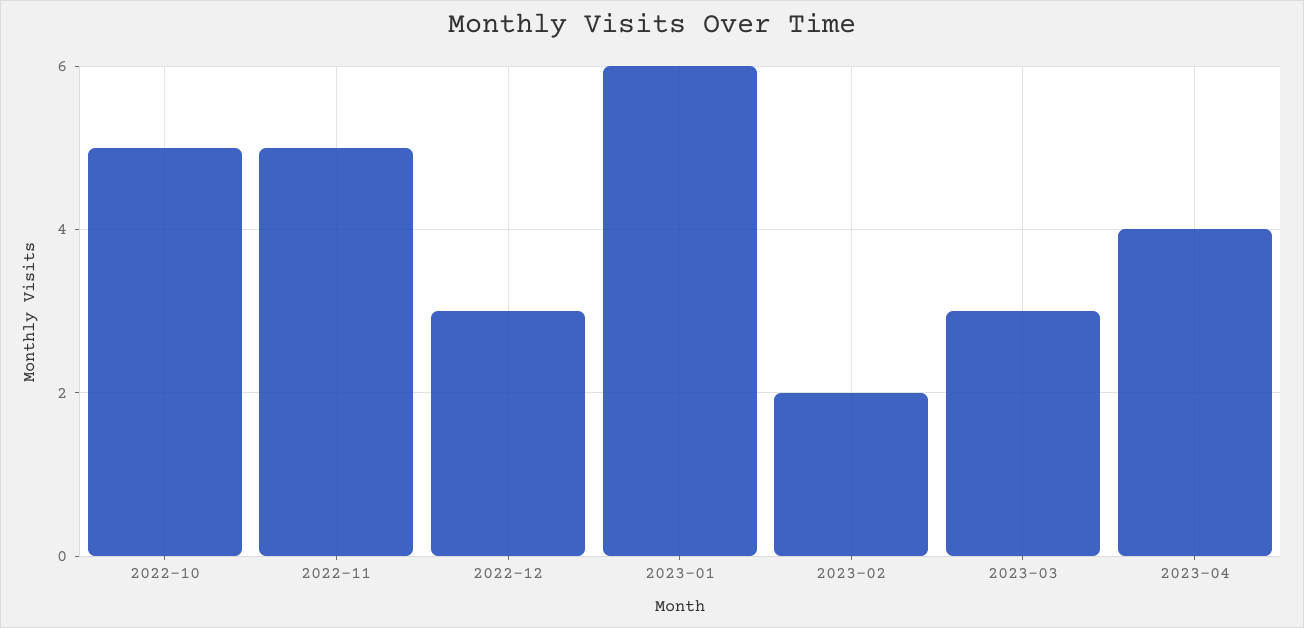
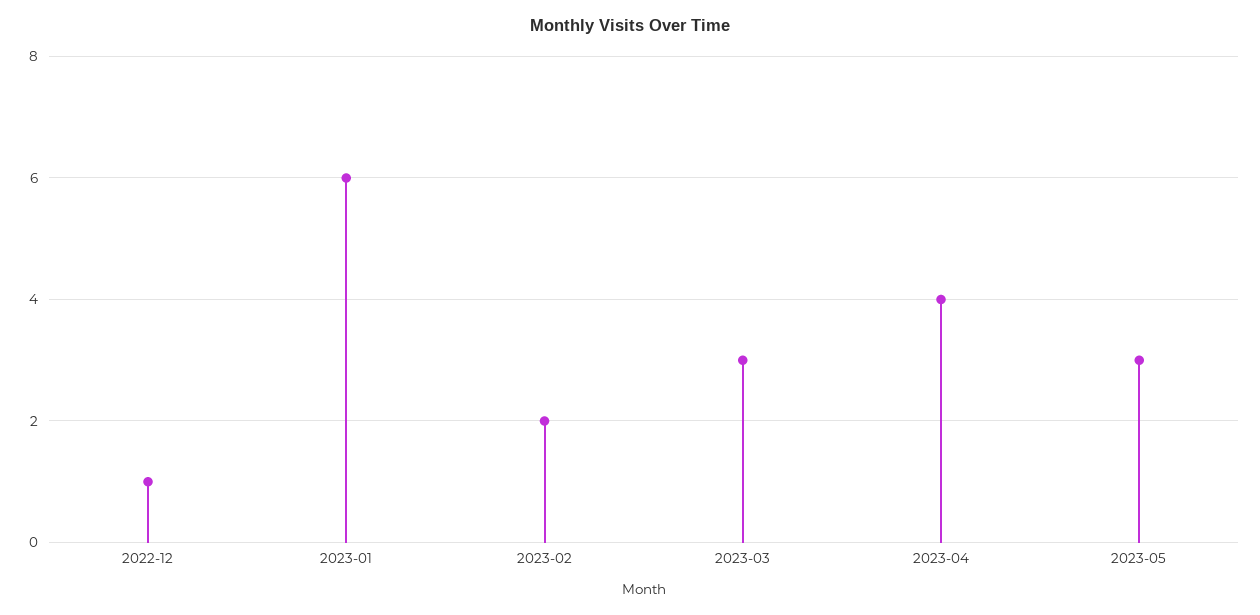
2022-10: 5 -> none
2022-11: 5 -> none
2022-12: 3 -> 1
2023-05: none -> 3

